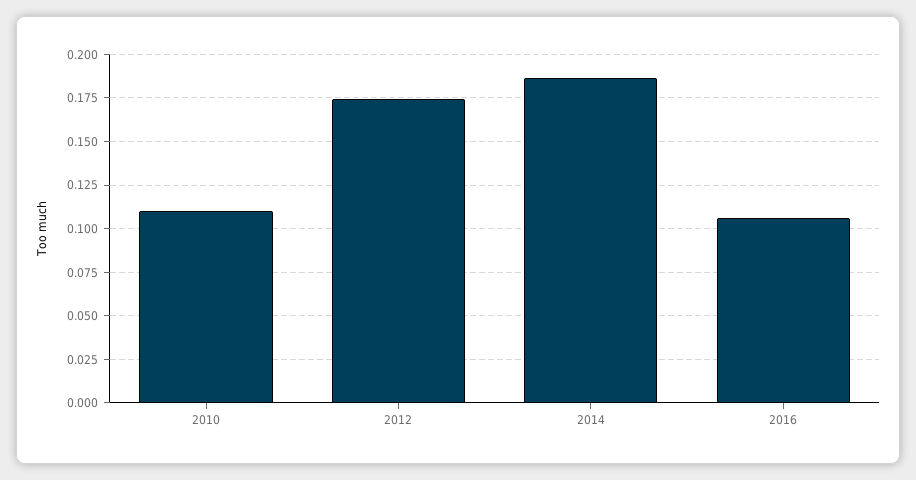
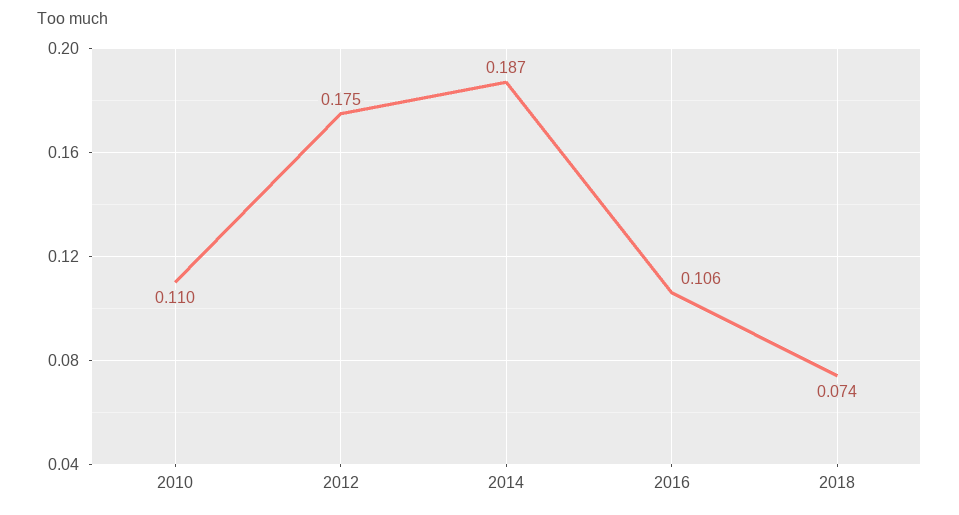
2018: none -> 0.074

